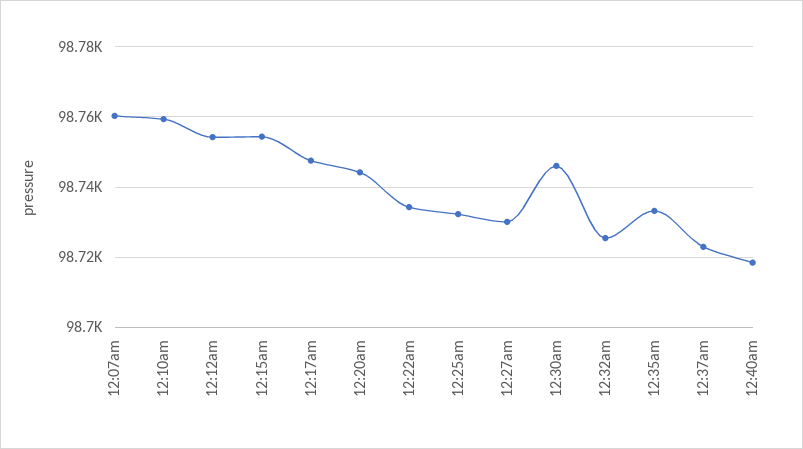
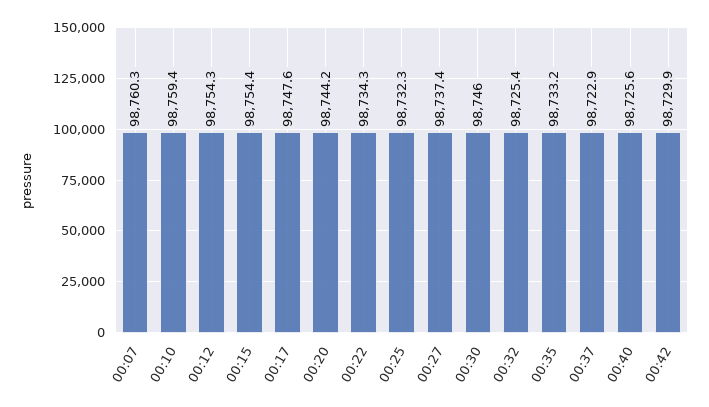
12:27am: 98730 -> 98737.4
12:40am: 98718 -> 98725.6
00:42: none -> 98729.9

